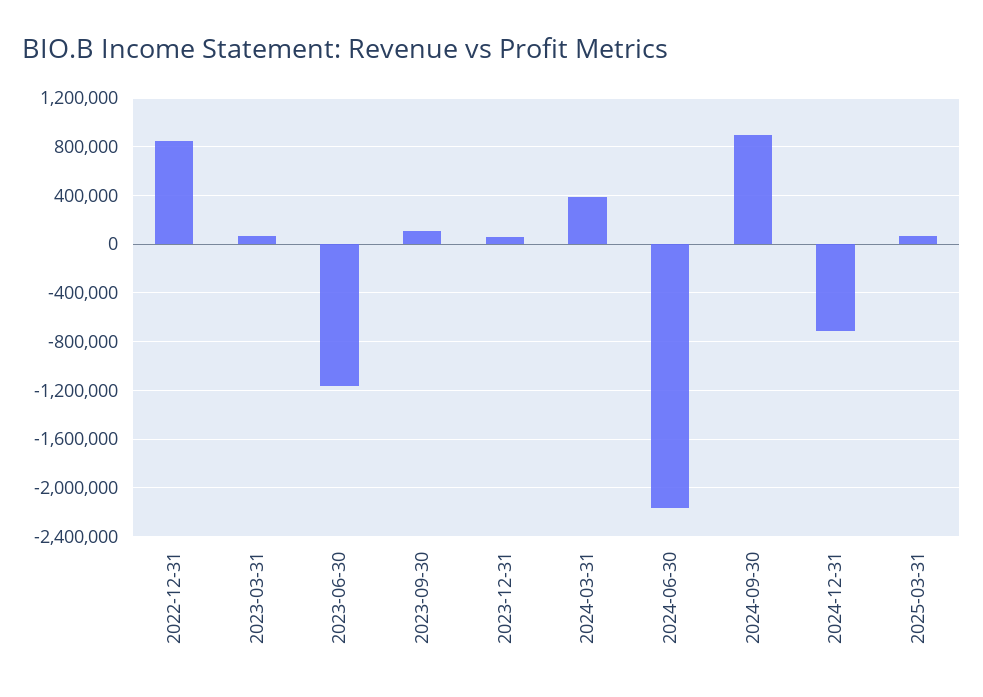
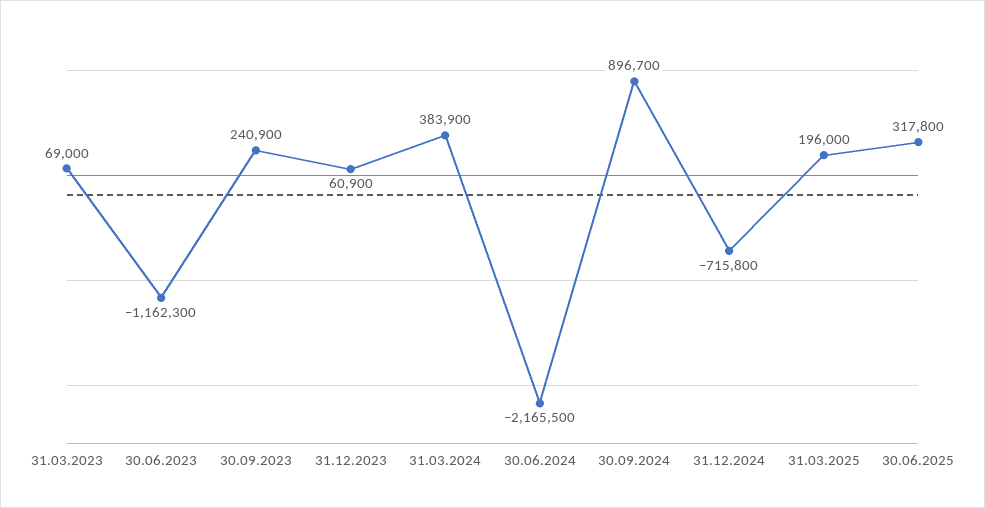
2022-12-31: 850000 -> none
2023-09-30: 100000 -> 240900
2025-03-31: 50000 -> 196000
30.06.2025: none -> 317800

